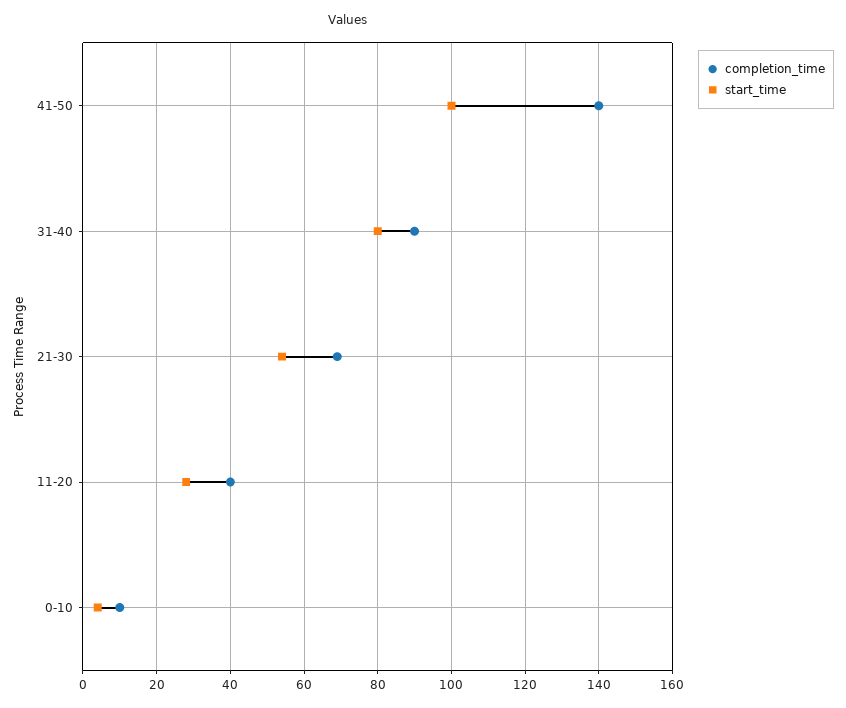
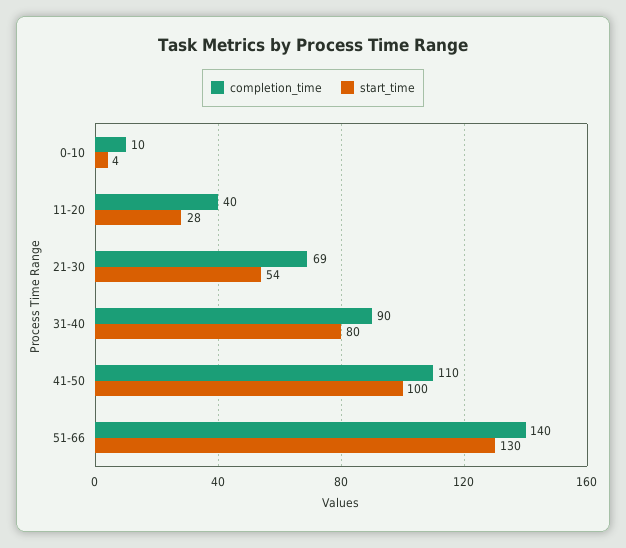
completion_time, 41-50: 140 -> 110
completion_time, 51-66: none -> 140
start_time, 51-66: none -> 130

